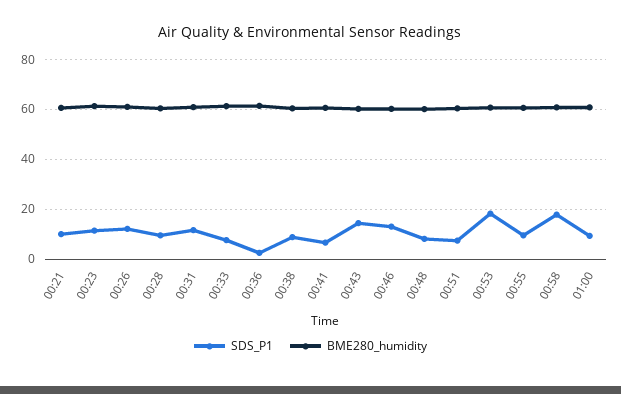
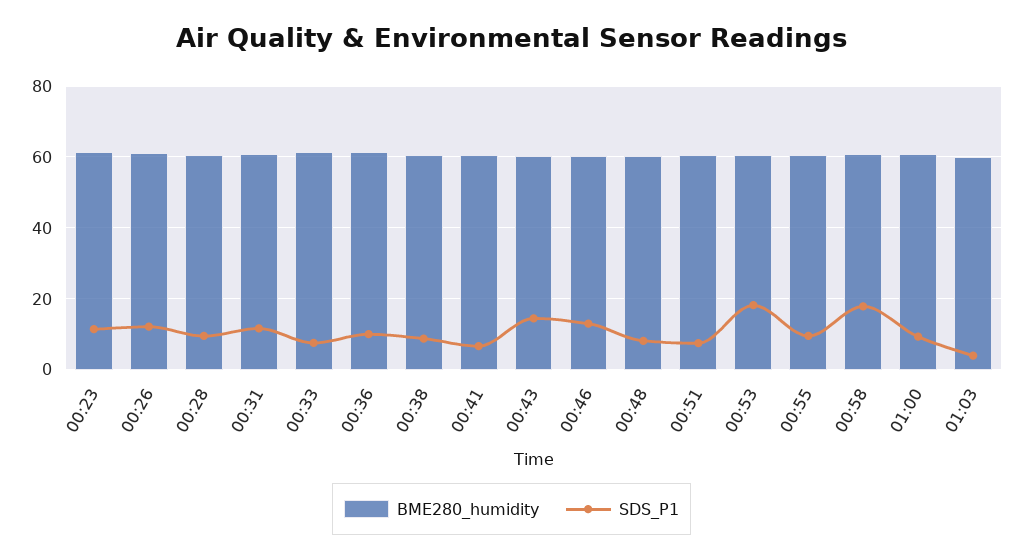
SDS_P1, 00:21: 10 -> none
BME280_humidity, 00:21: 60 -> none
SDS_P1, 00:36: 2.5 -> 10
BME280_humidity, 01:03: none -> 60
SDS_P1, 01:03: none -> 4

